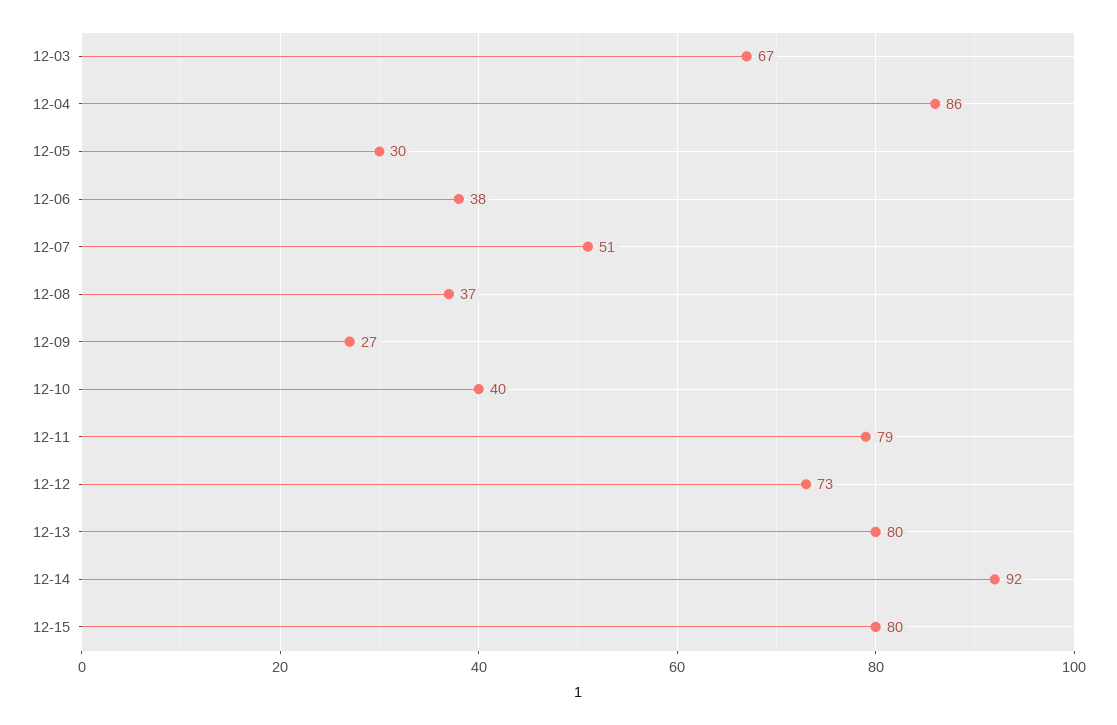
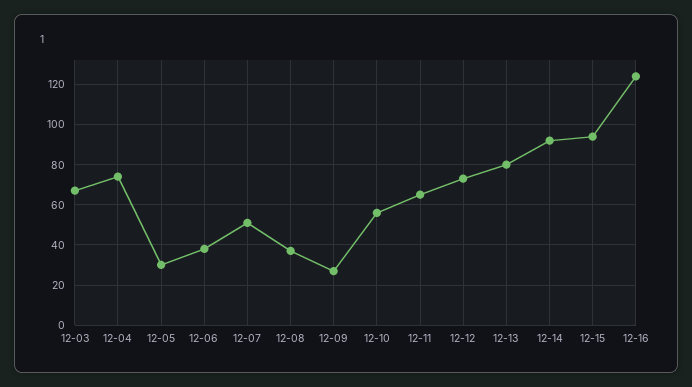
12-04: 86 -> 75
12-10: 40 -> 55
12-11: 79 -> 65
12-15: 80 -> 95
12-16: none -> 125

